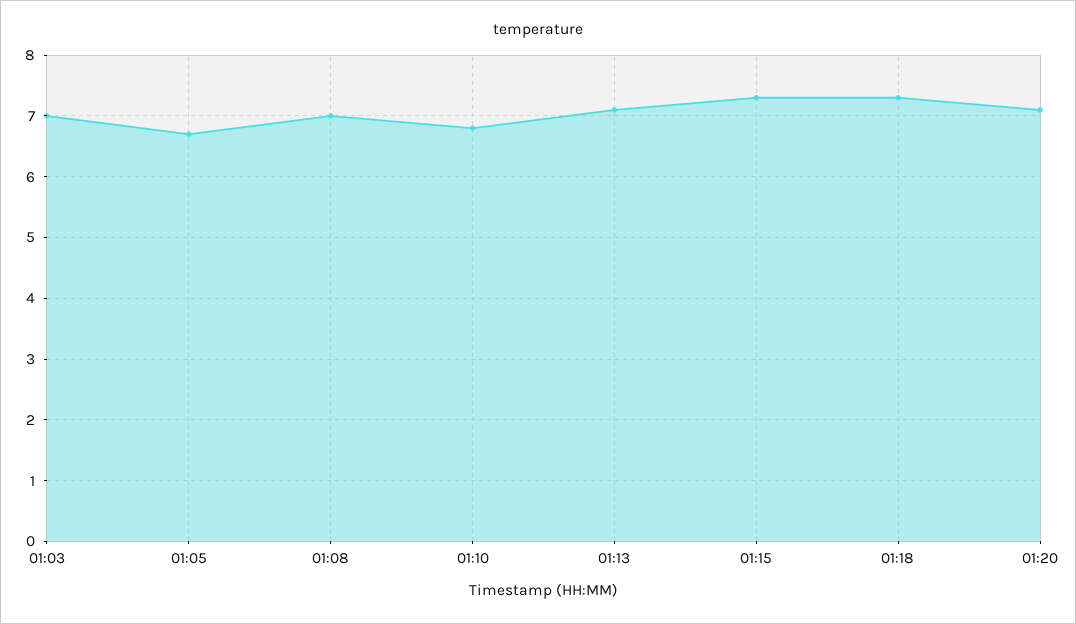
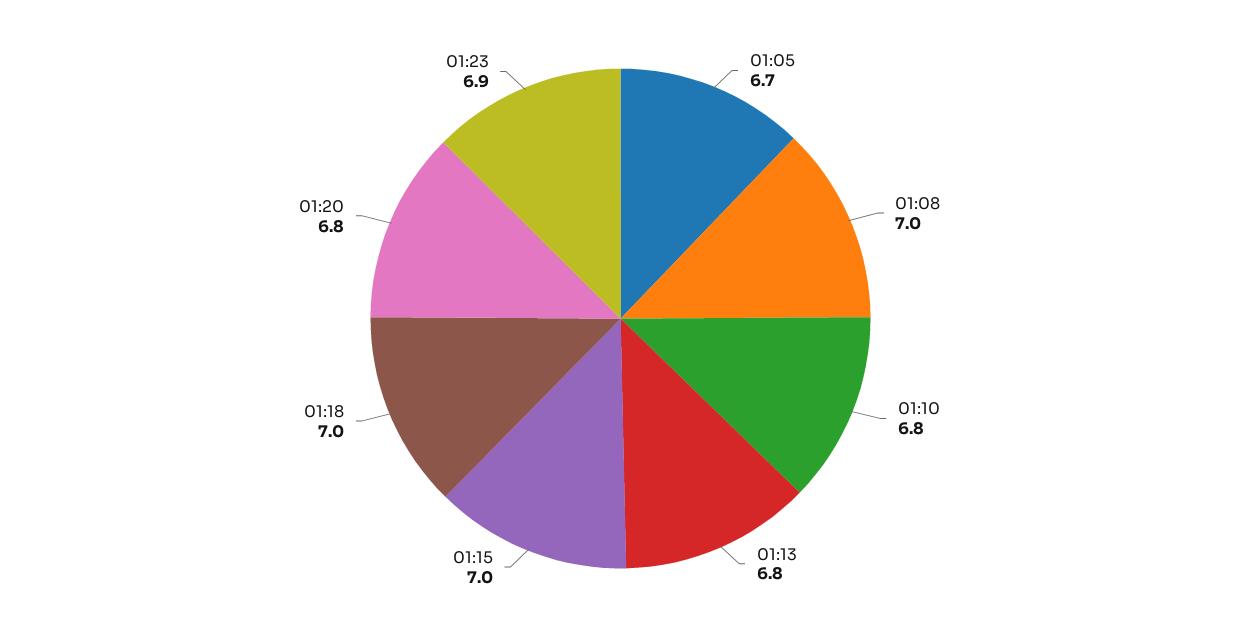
01:03: 7 -> none
01:13: 7.1 -> 6.8
01:15: 7.3 -> 7
01:18: 7.3 -> 7
01:20: 7.1 -> 6.8
01:23: none -> 6.9

